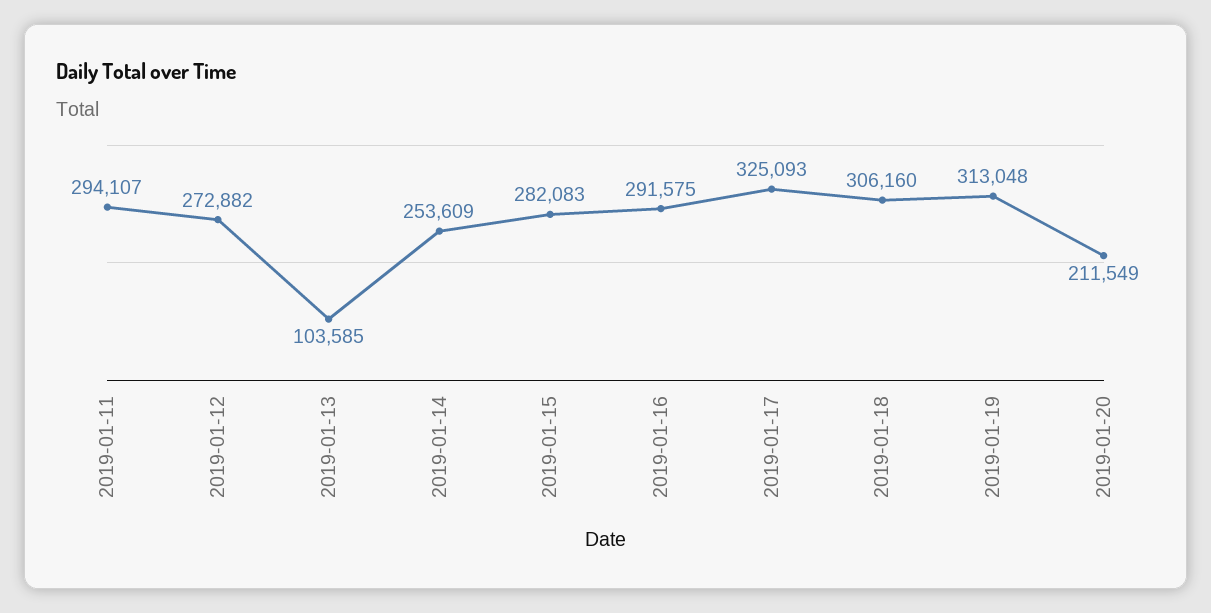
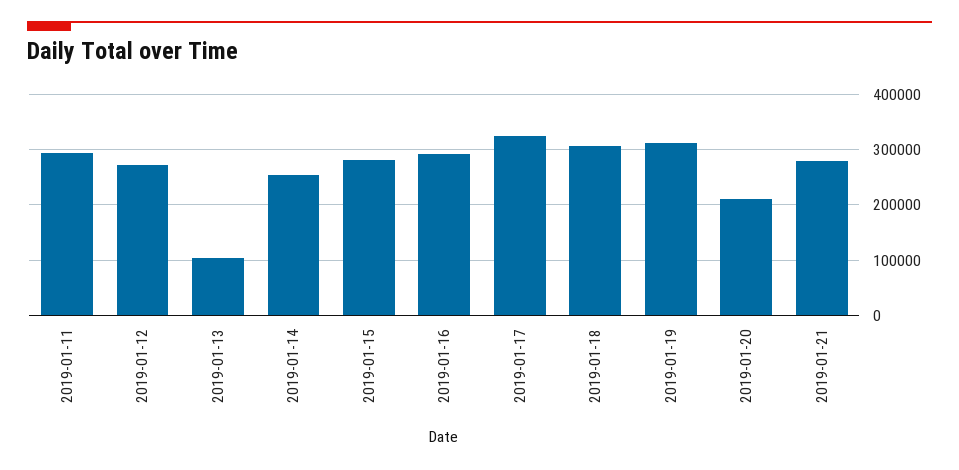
2019-01-21: none -> 280000

